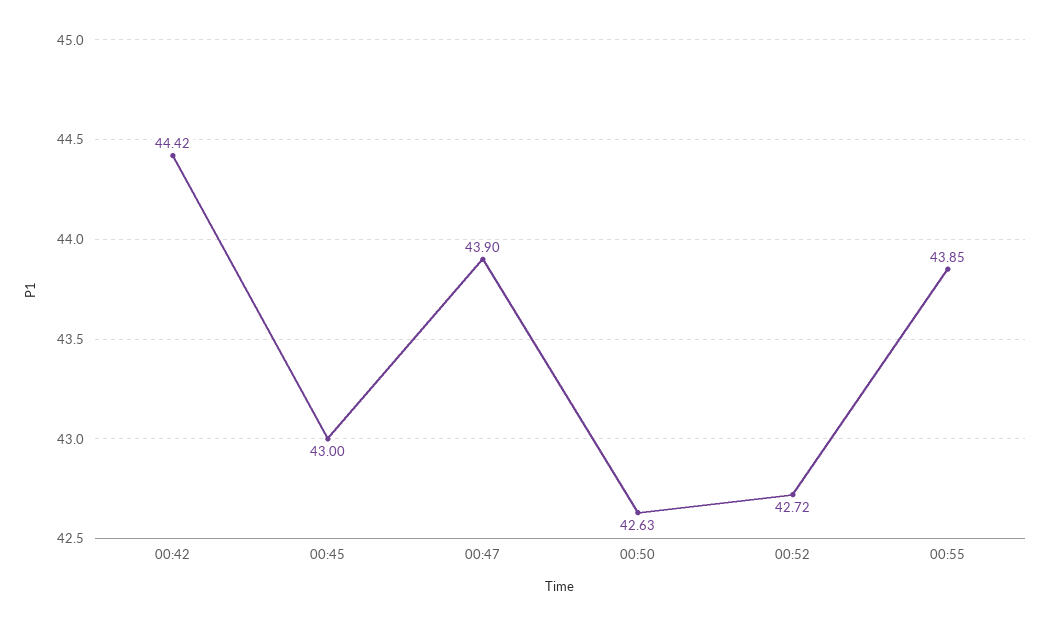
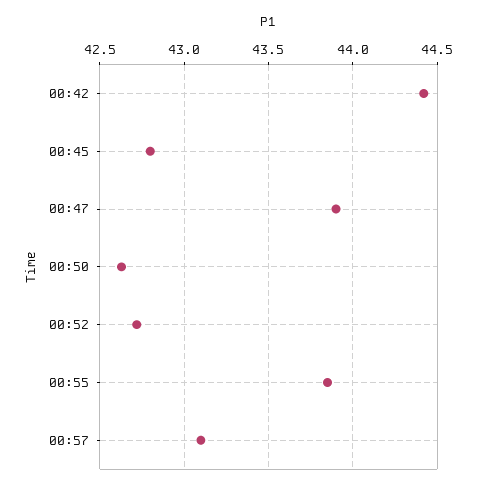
00:45: 43 -> 42.8
00:57: none -> 43.1

